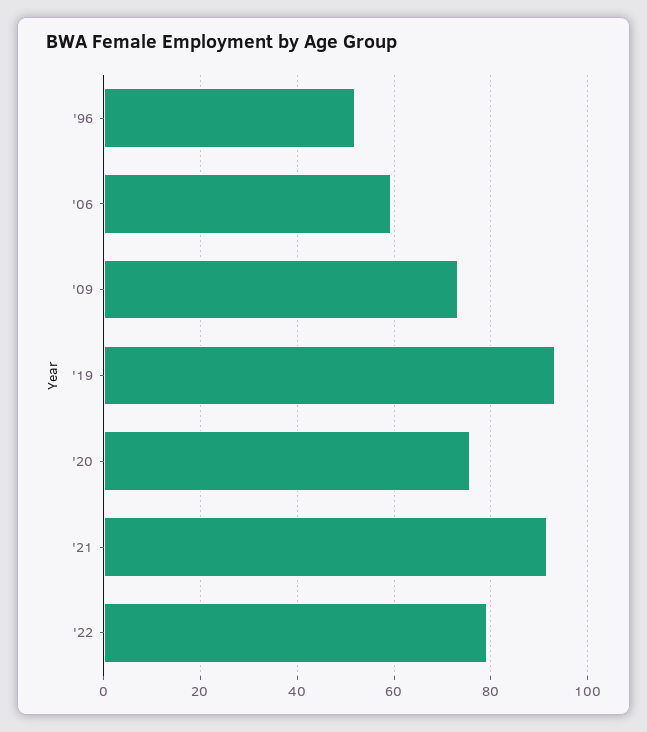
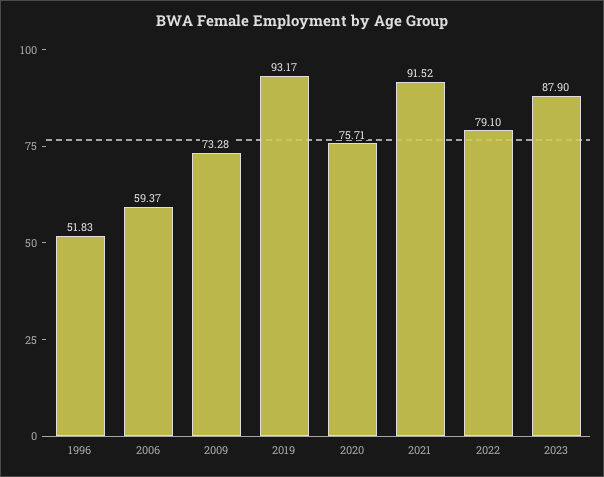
2023: none -> 87.9

